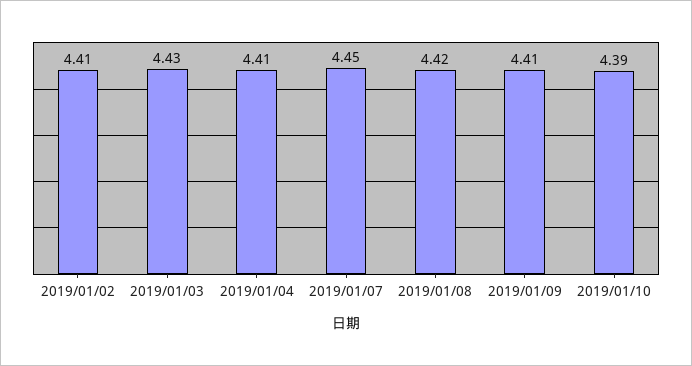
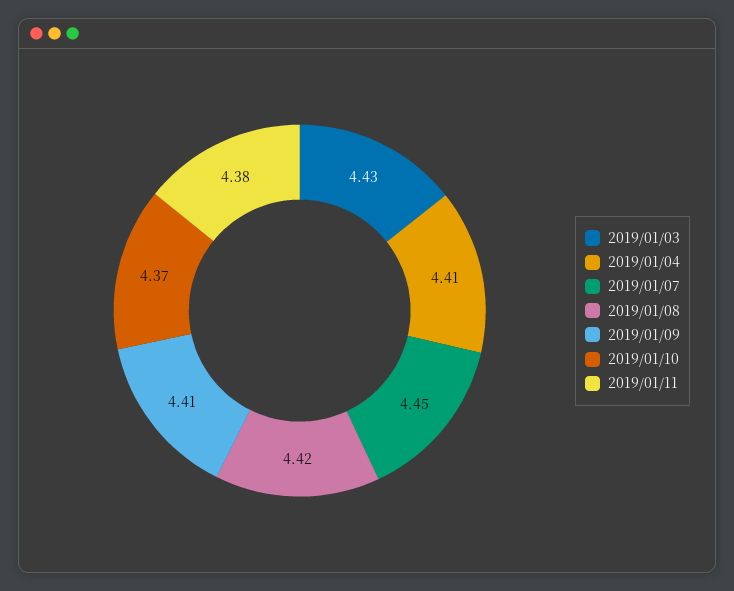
2019/01/02: 4.41 -> none
2019/01/10: 4.39 -> 4.37
2019/01/11: none -> 4.38

